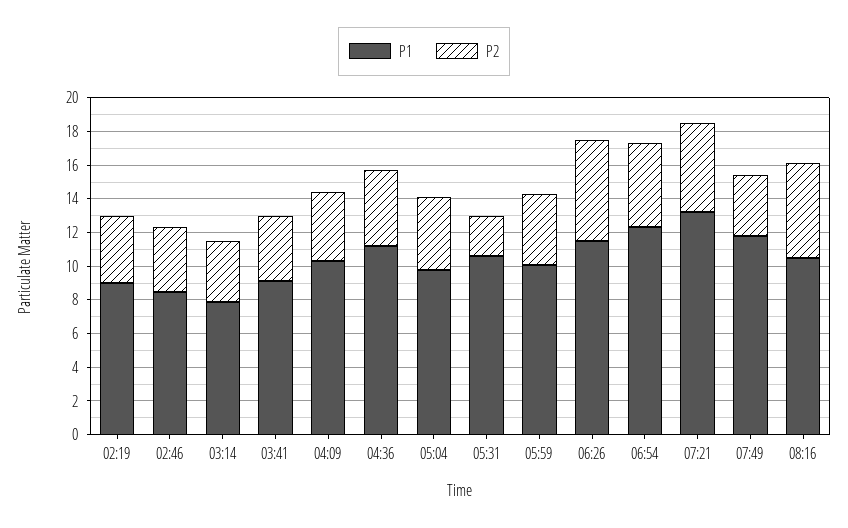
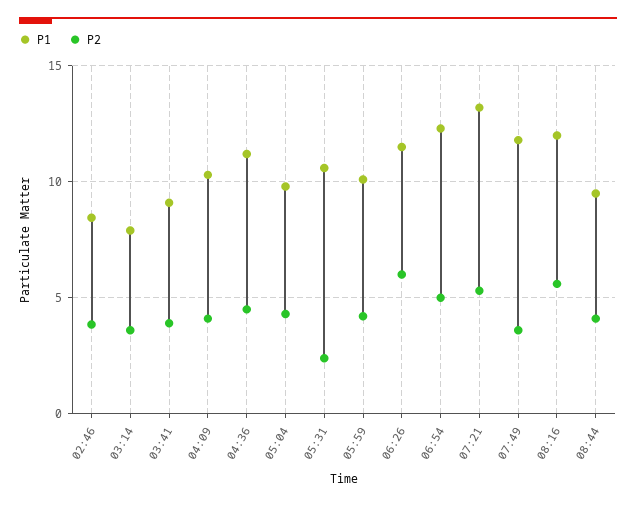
P1, 02:19: 9 -> none
P2, 02:19: 4 -> none
P1, 08:16: 10.5 -> 12
P1, 08:44: none -> 9.5
P2, 08:44: none -> 4

